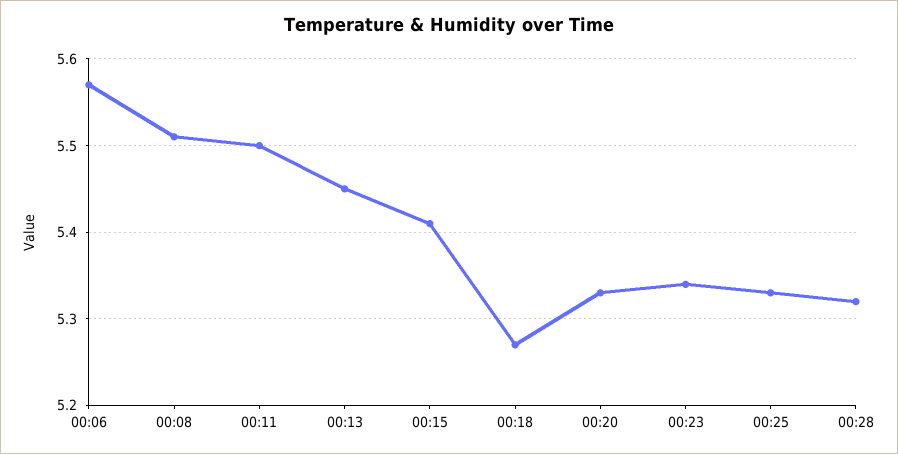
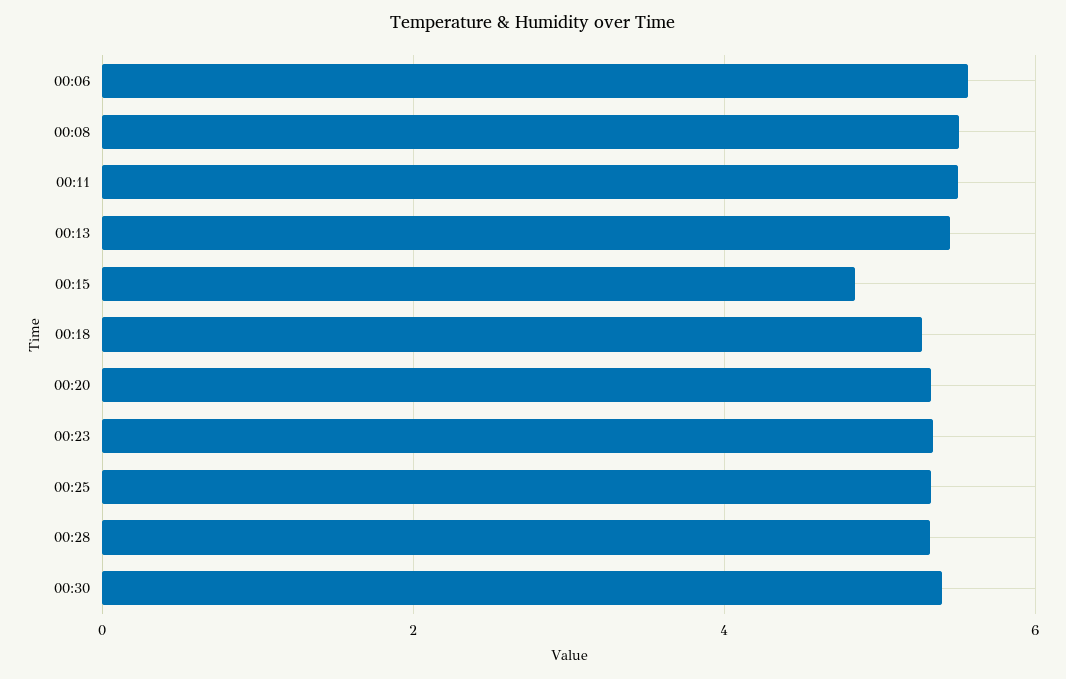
00:15: 5.41 -> 4.8
00:30: none -> 5.4

